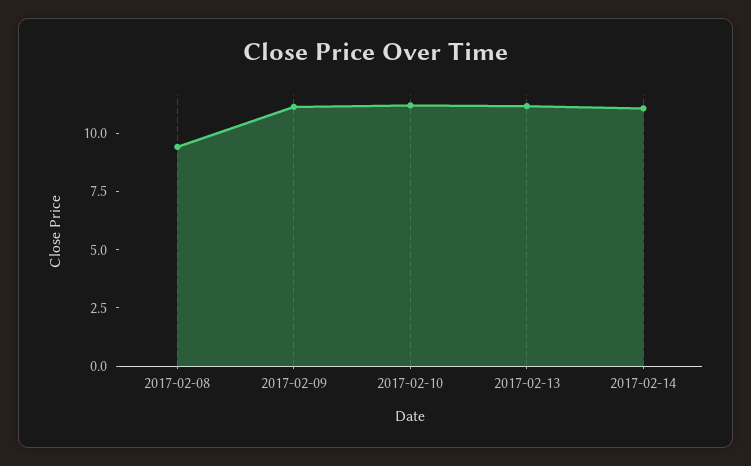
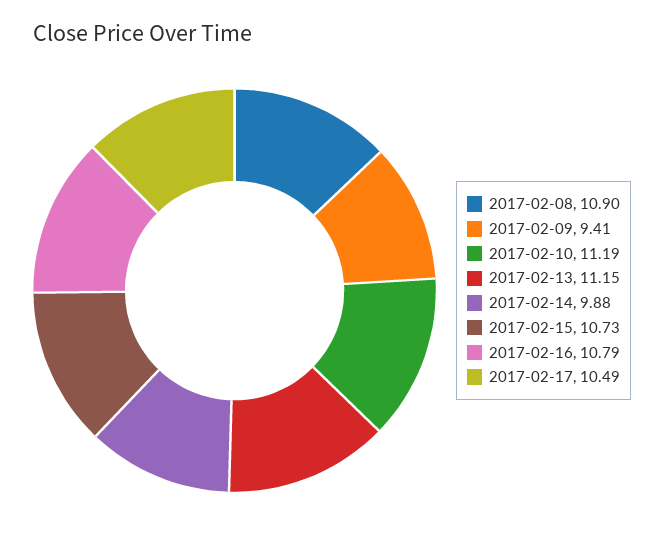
2017-02-08: 9.5 -> 10.9
2017-02-09: 11 -> 9.41
2017-02-14: 11 -> 9.88
2017-02-15: none -> 10.73
2017-02-16: none -> 10.79
2017-02-17: none -> 10.49

